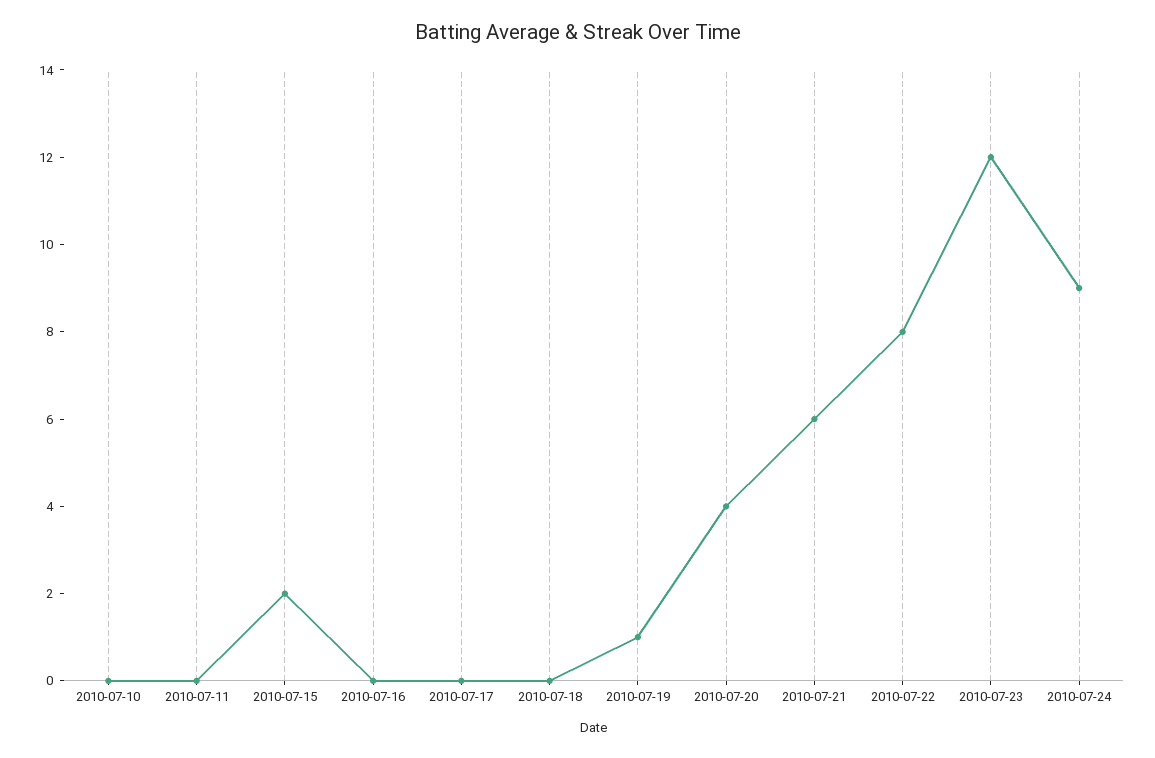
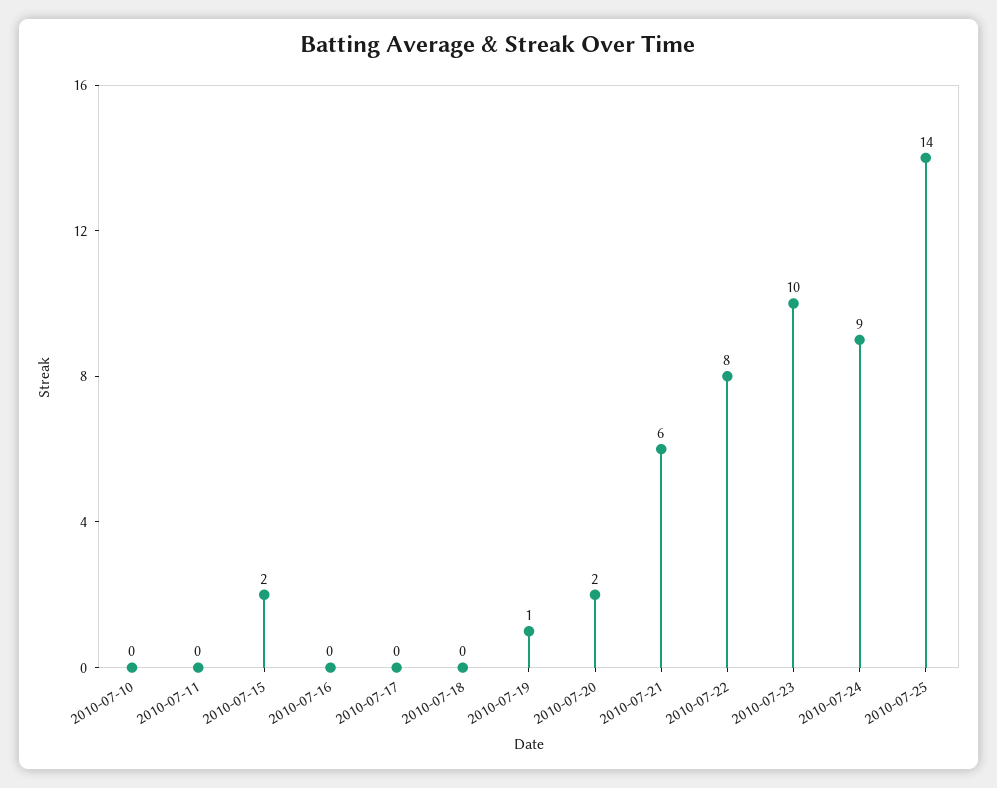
2010-07-20: 4 -> 2
2010-07-23: 12 -> 10
2010-07-25: none -> 14

